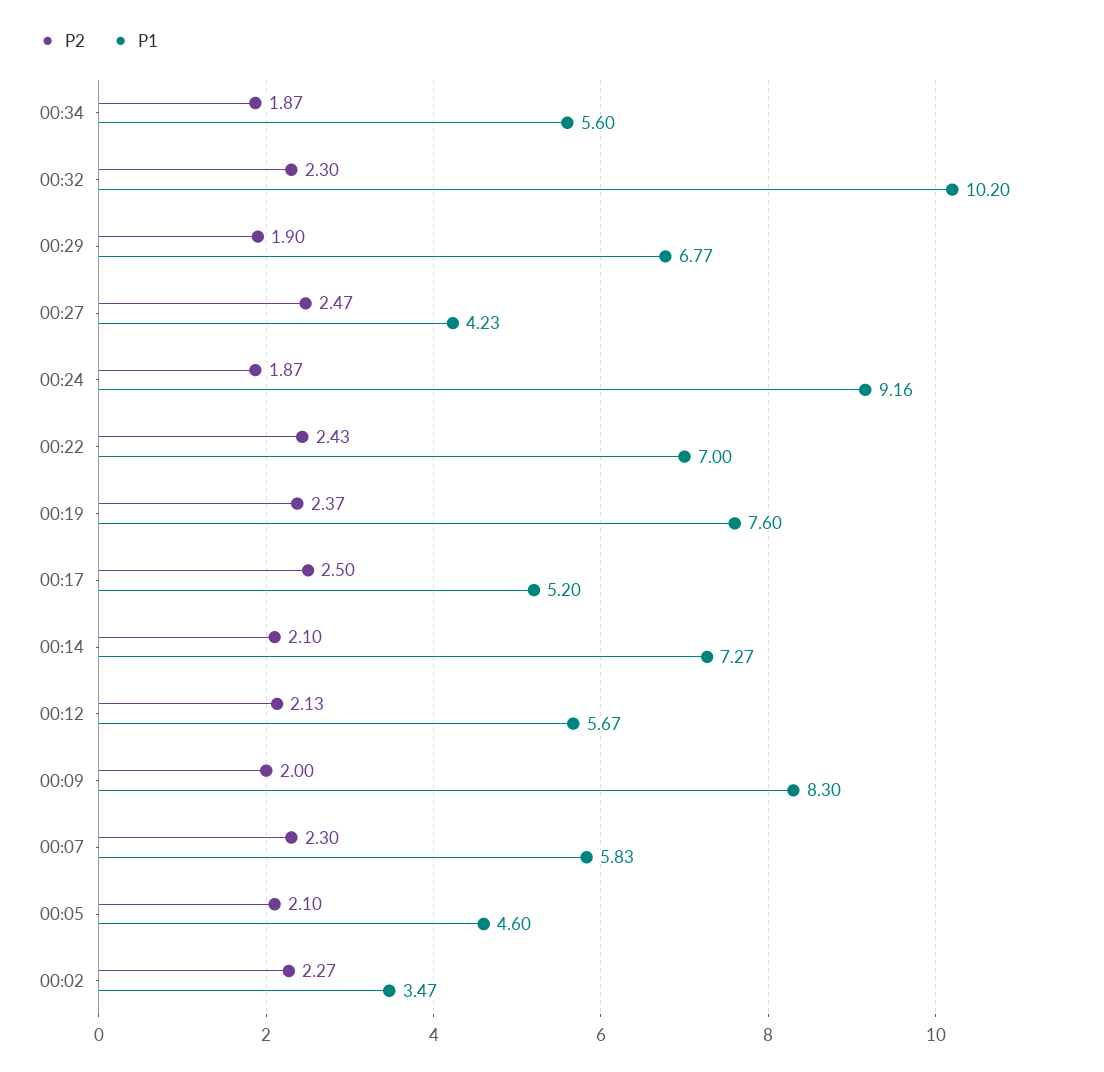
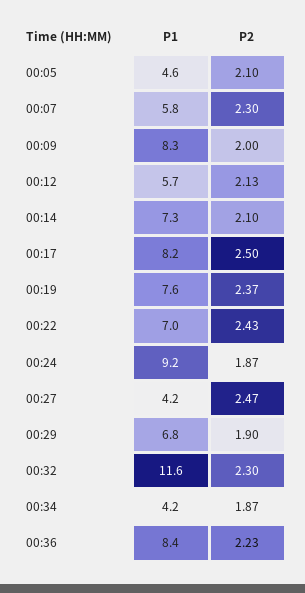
P1, 00:34: 5.6 -> 4.2
P1, 00:32: 10.2 -> 11.6
P1, 00:17: 5.2 -> 8.2
P2, 00:02: 2.27 -> none
P1, 00:02: 3.47 -> none
P1, 00:36: none -> 8.4
P2, 00:36: none -> 2.23

